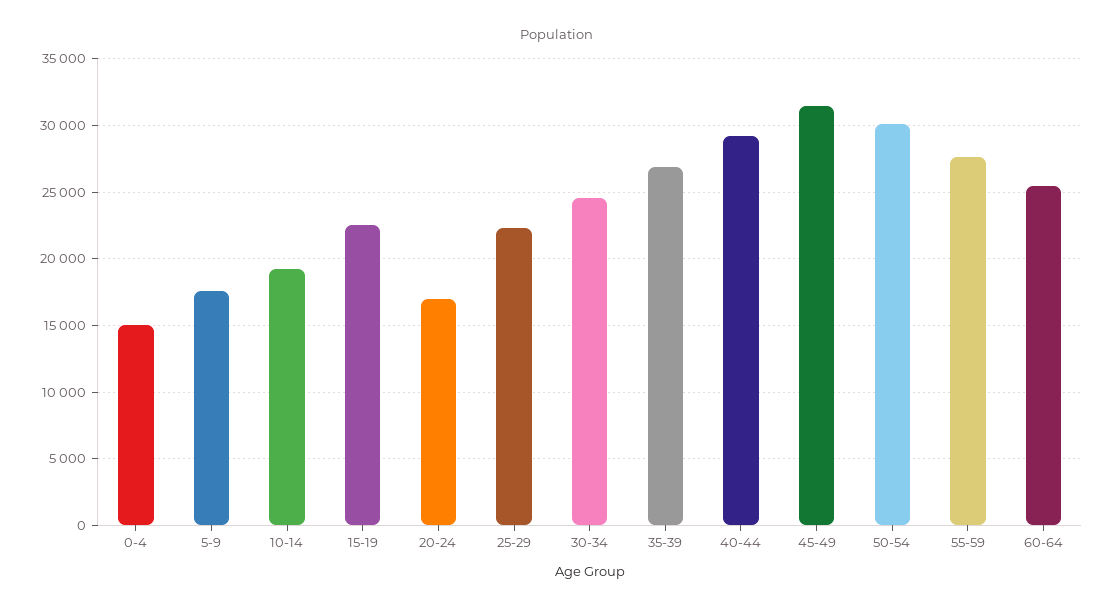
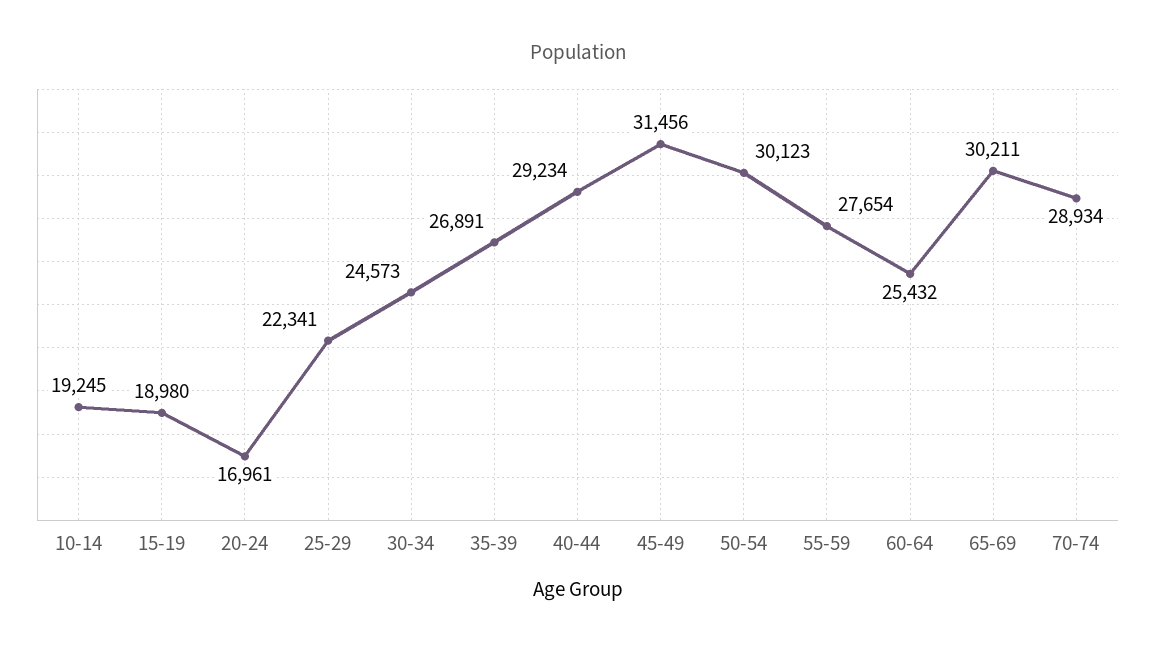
0-4: 15000 -> none
5-9: 17500 -> none
15-19: 22500 -> 18980
65-69: none -> 30211
70-74: none -> 28934

